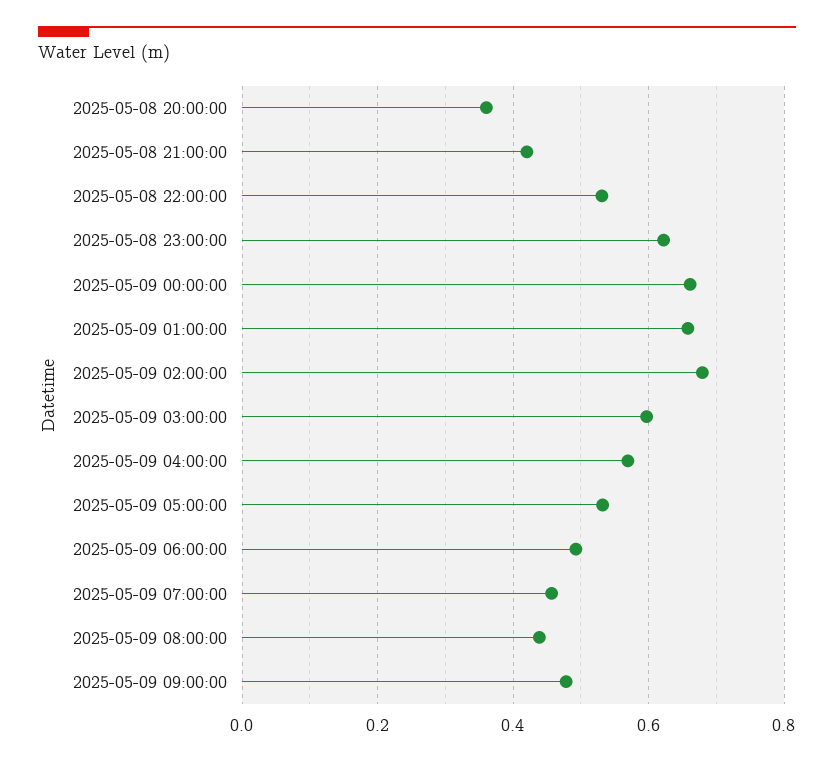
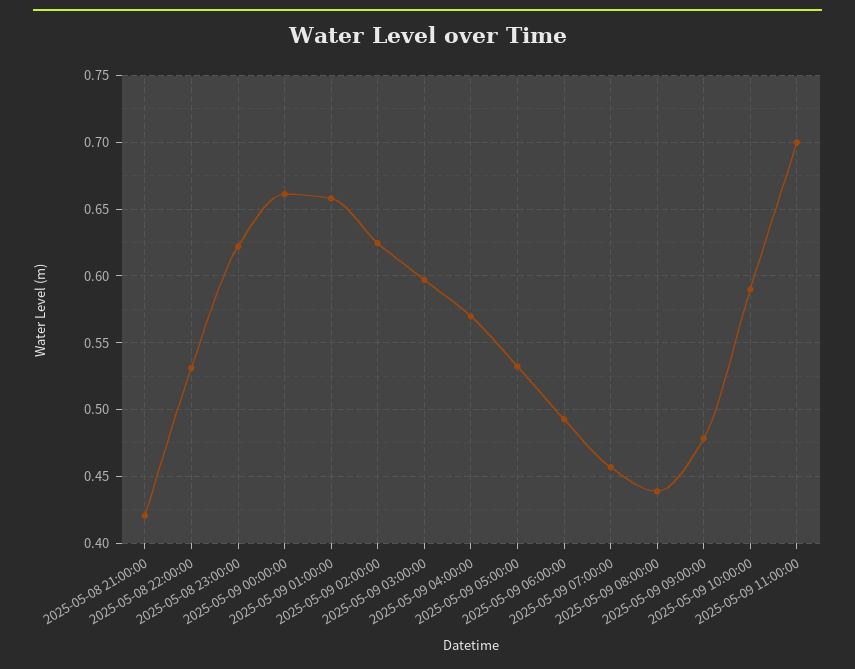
2025-05-08 20:00:00: 0.36 -> none
2025-05-09 02:00:00: 0.68 -> 0.625
2025-05-09 10:00:00: none -> 0.59
2025-05-09 11:00:00: none -> 0.7

